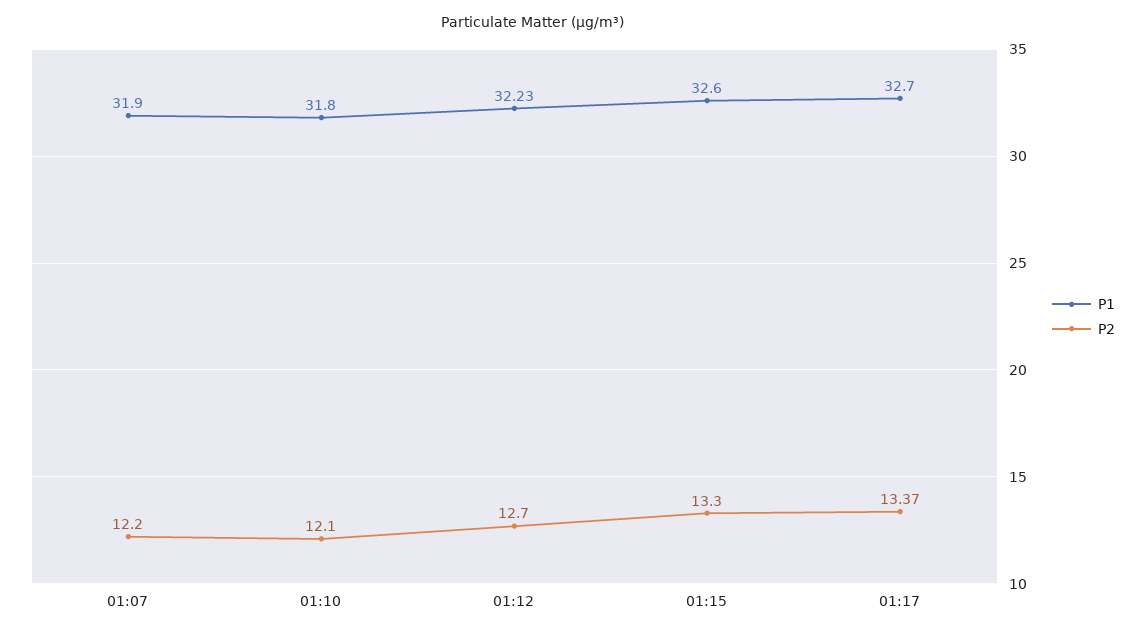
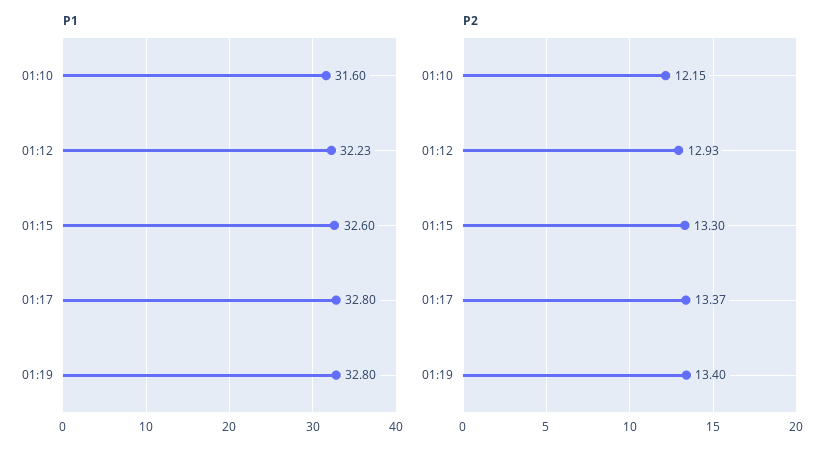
P1, 01:07: 31.9 -> none
P2, 01:07: 12.2 -> none
P1, 01:10: 31.8 -> 31.6
P2, 01:10: 12.1 -> 12.15
P2, 01:12: 12.7 -> 12.93
P1, 01:17: 32.7 -> 32.8
P1, 01:19: none -> 32.8
P2, 01:19: none -> 13.4

